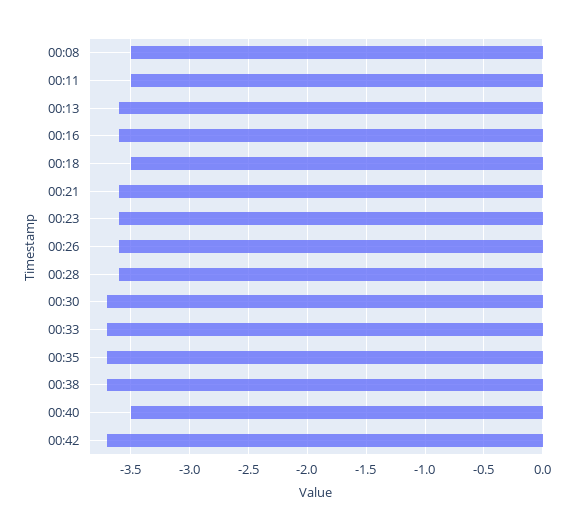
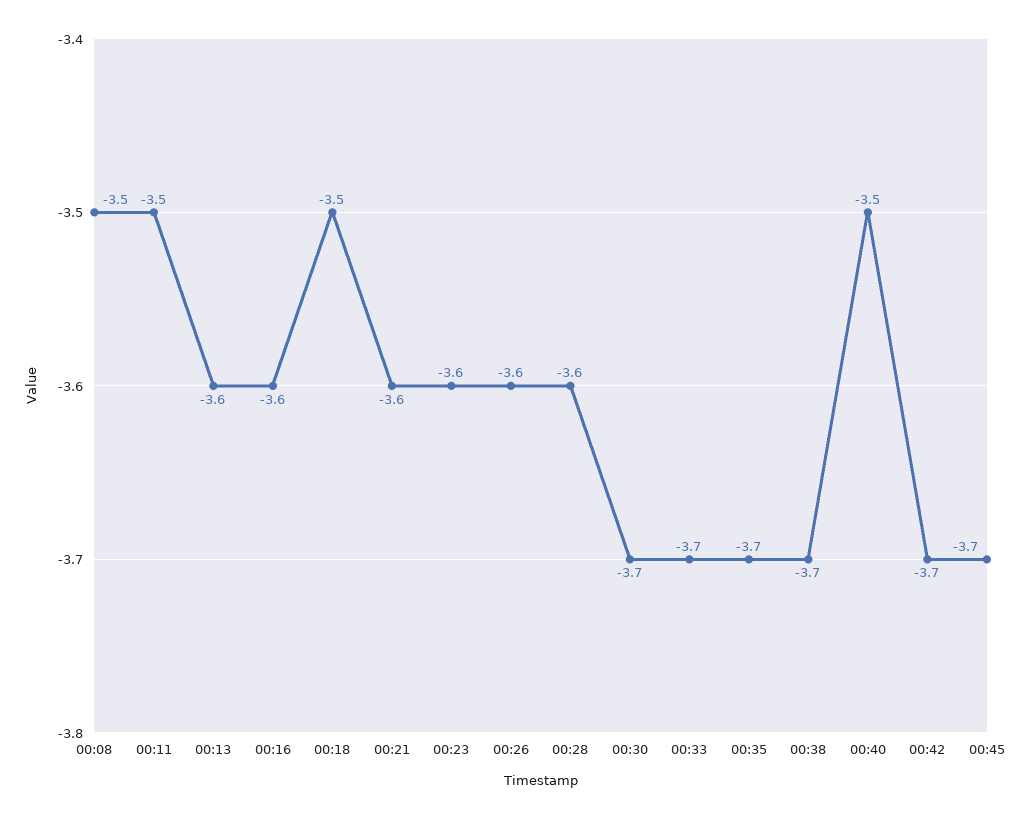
00:45: none -> -3.7

